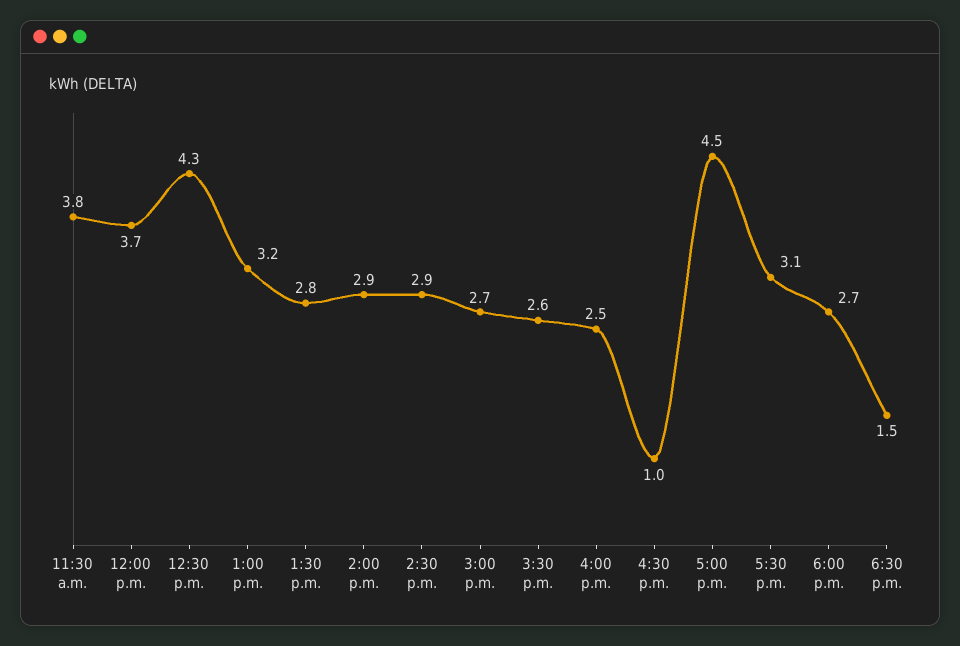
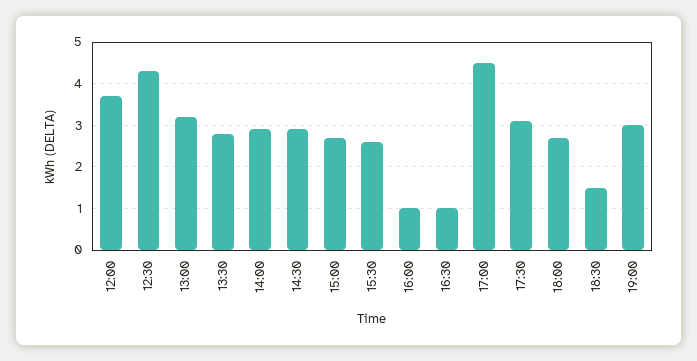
11:30 a.m.: 3.8 -> none
4:00 p.m.: 2.5 -> 1
19:00: none -> 3

